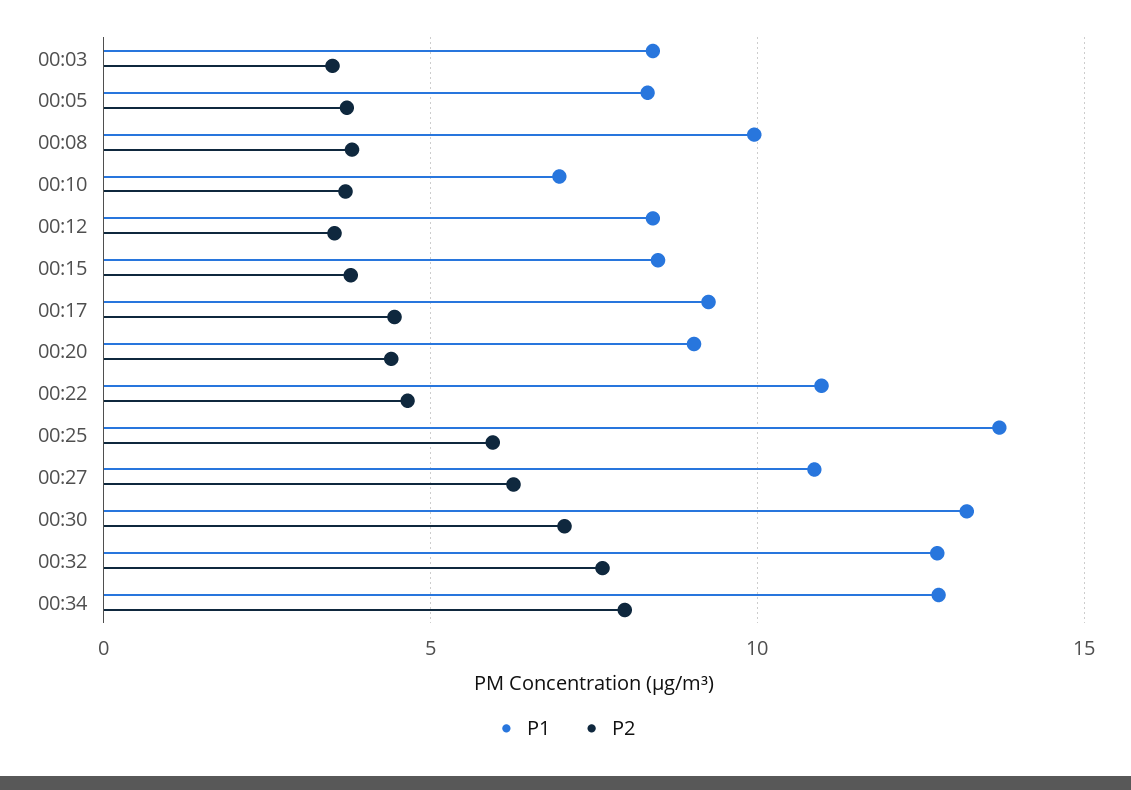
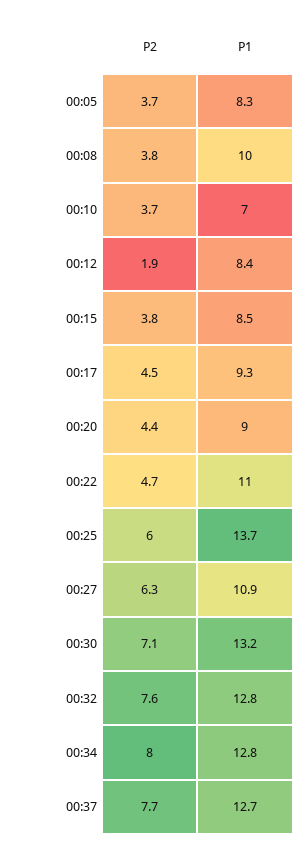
P1, 00:03: 8.5 -> none
P2, 00:03: 3.5 -> none
P2, 00:12: 3.5 -> 1.9
P2, 00:37: none -> 7.7
P1, 00:37: none -> 12.7

